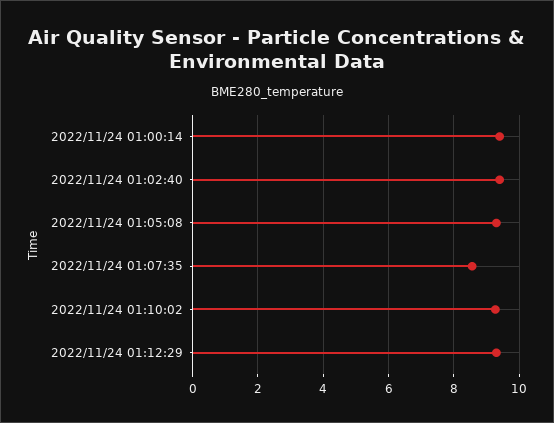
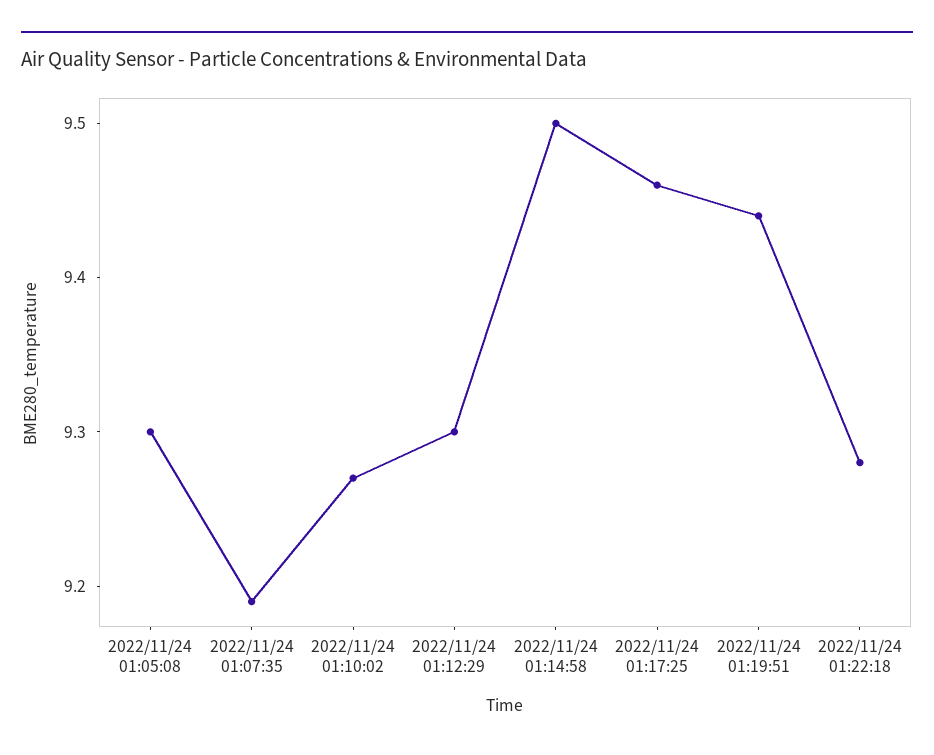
2022/11/24 01:00:14: 9.4 -> none
2022/11/24 01:02:40: 9.4 -> none
2022/11/24 01:07:35: 8.6 -> 9.19
2022/11/24 01:14:58: none -> 9.5
2022/11/24 01:17:25: none -> 9.46
2022/11/24 01:19:51: none -> 9.44
2022/11/24 01:22:18: none -> 9.28

